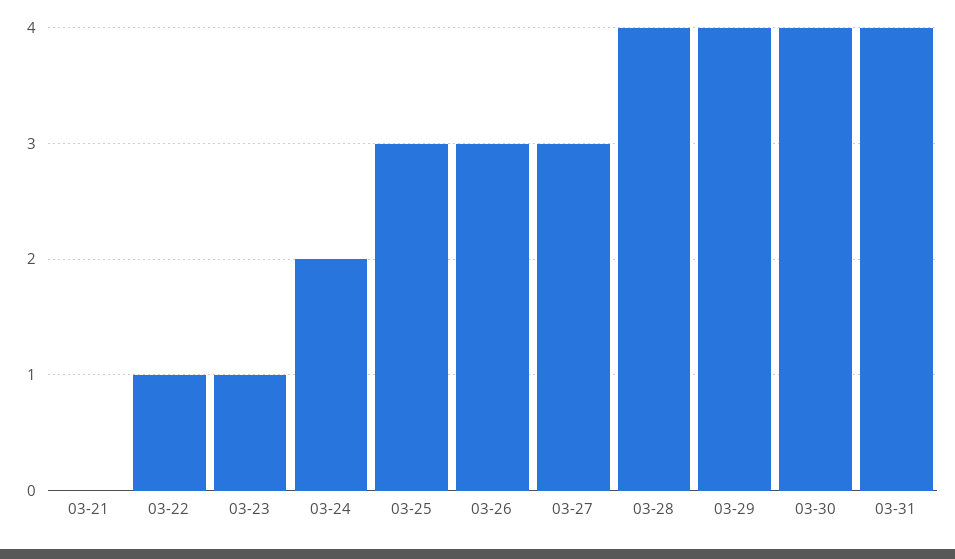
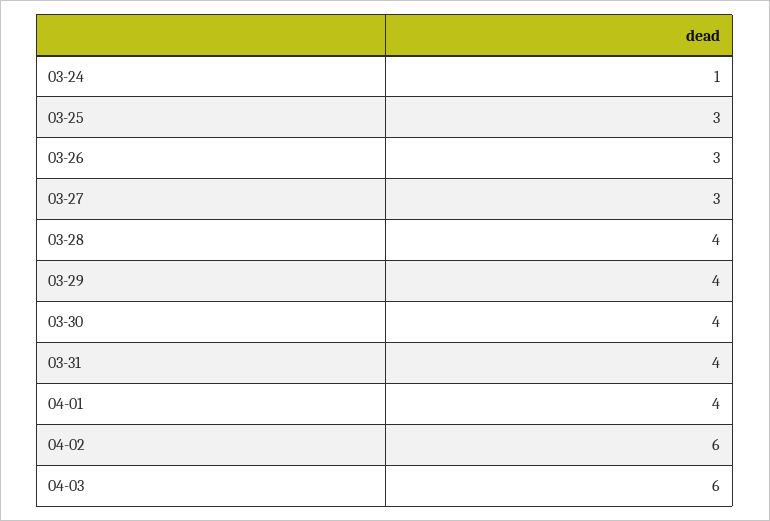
03-21: 0 -> none
03-22: 1 -> none
03-23: 1 -> none
03-24: 2 -> 1
04-01: none -> 4
04-02: none -> 6
04-03: none -> 6

